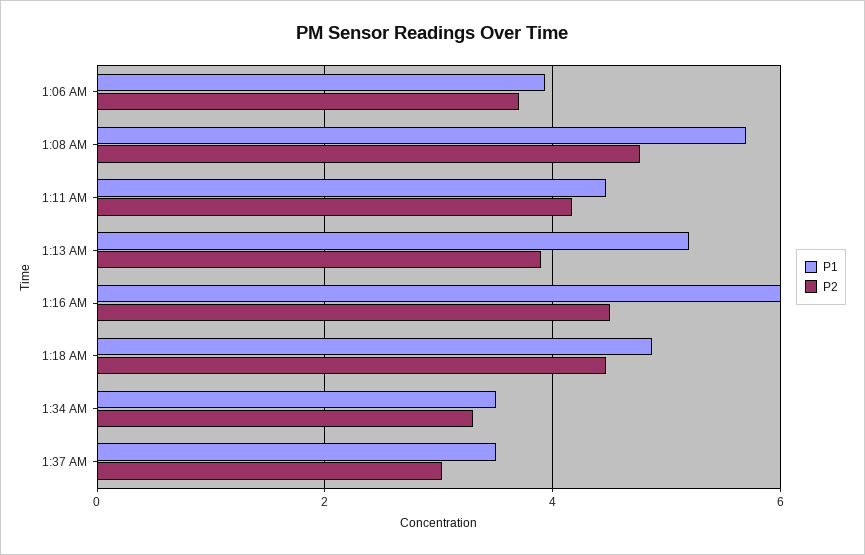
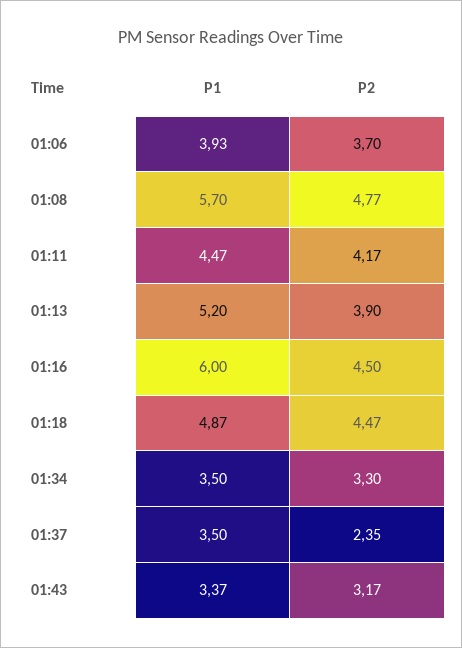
P2, 1:37 AM: 3 -> 2.35
P1, 01:43: none -> 3.37
P2, 01:43: none -> 3.17

